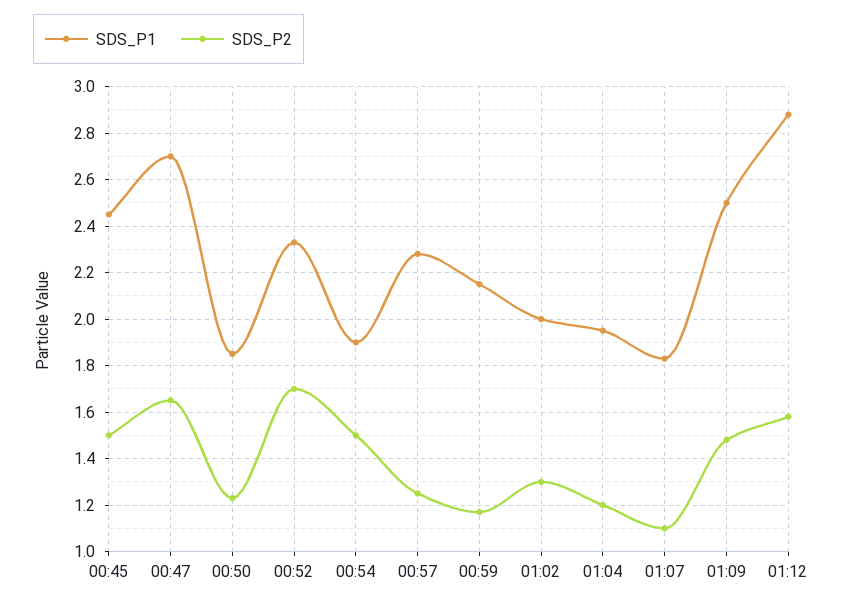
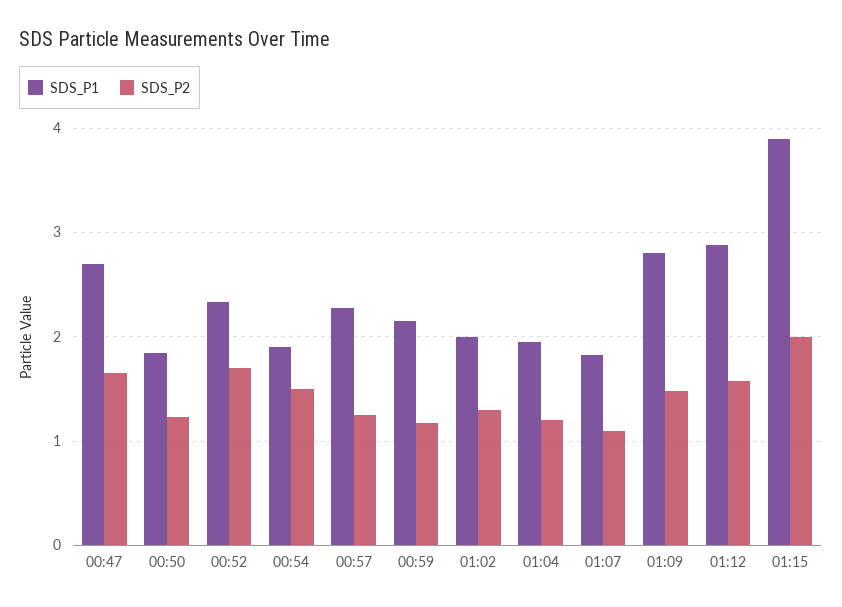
SDS_P1, 00:45: 2.45 -> none
SDS_P2, 00:45: 1.5 -> none
SDS_P1, 01:09: 2.5 -> 2.8
SDS_P1, 01:15: none -> 3.9
SDS_P2, 01:15: none -> 2

